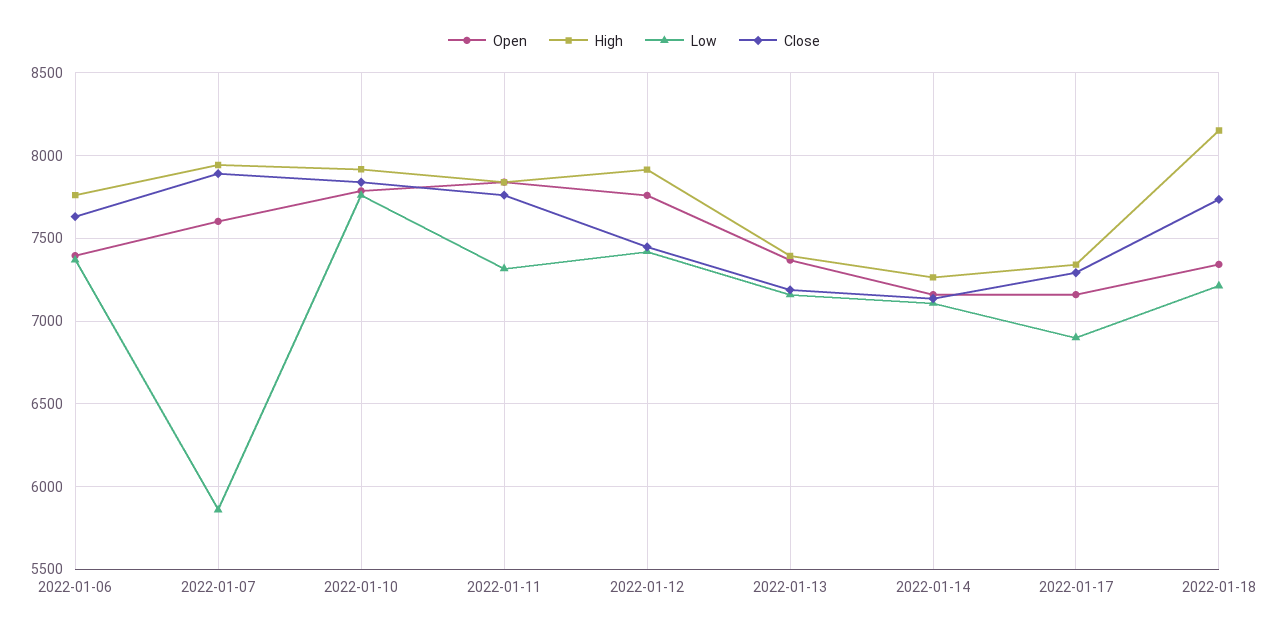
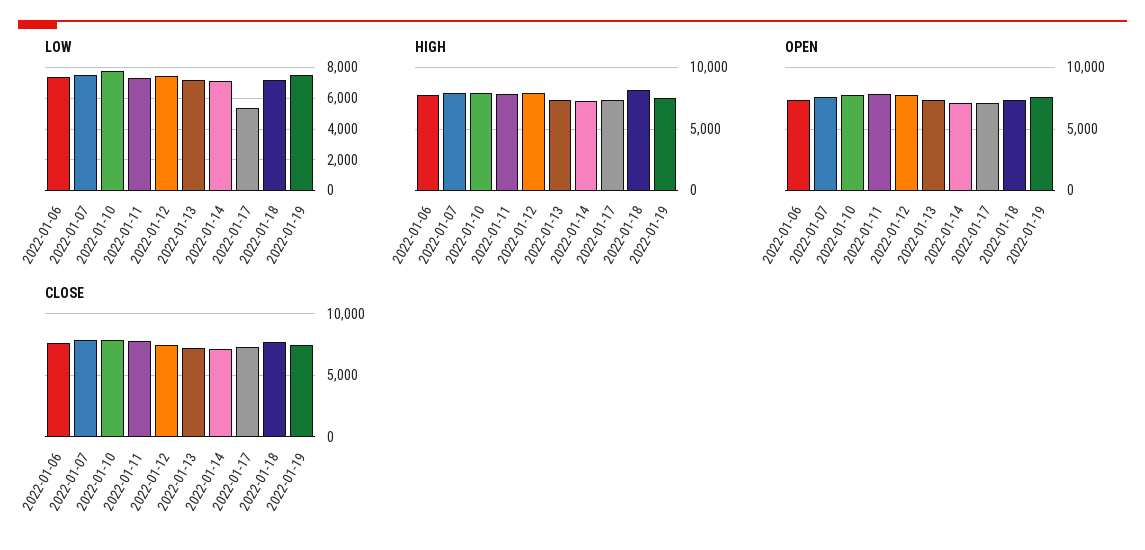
Low, 2022-01-07: 5850 -> 7500
Low, 2022-01-17: 6900 -> 5500
Low, 2022-01-19: none -> 7500
High, 2022-01-19: none -> 7500
Open, 2022-01-19: none -> 7500
Close, 2022-01-19: none -> 7500

